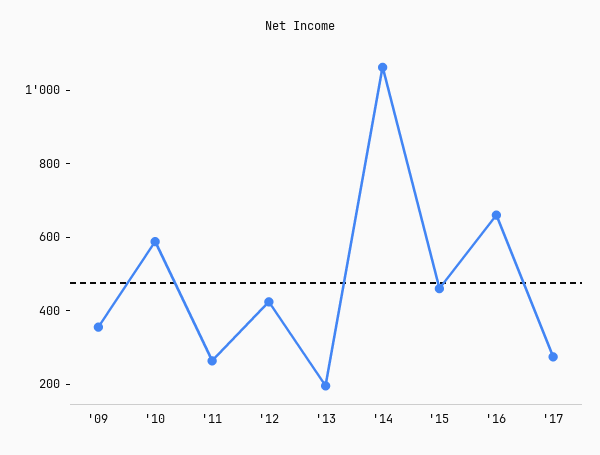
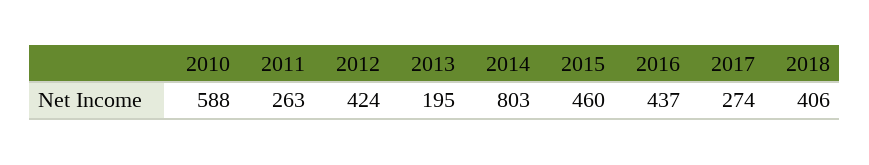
'09: 350 -> none
'14: 1050 -> 803
'16: 650 -> 437
2018: none -> 406

